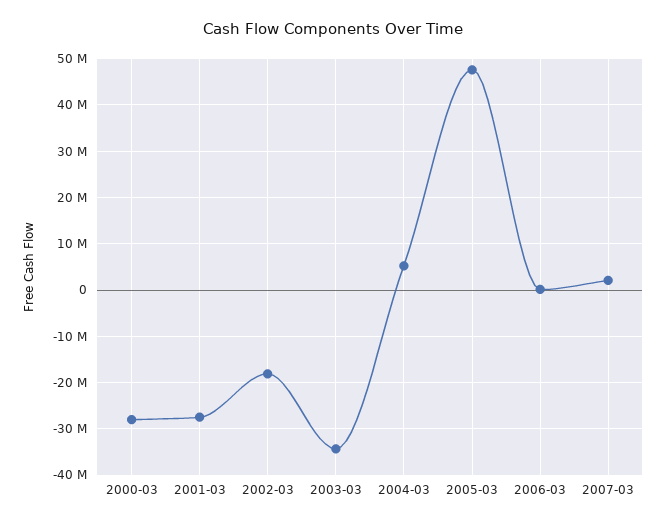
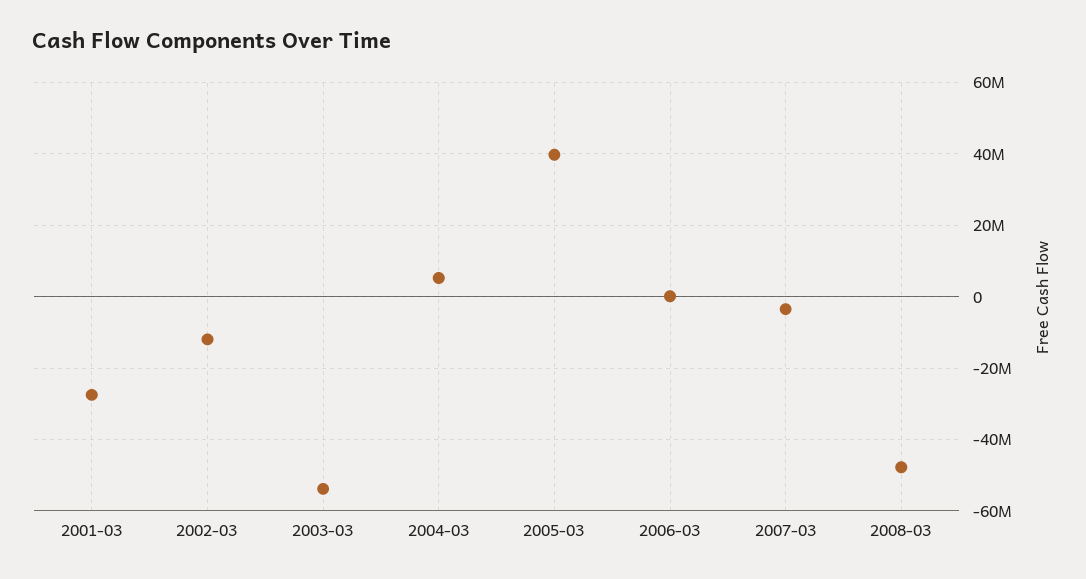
2000-03: -28000000 -> none
2002-03: -18000000 -> -12000000
2003-03: -34000000 -> -54000000
2005-03: 48000000 -> 40000000
2007-03: 2000000 -> -4000000
2008-03: none -> -48000000

